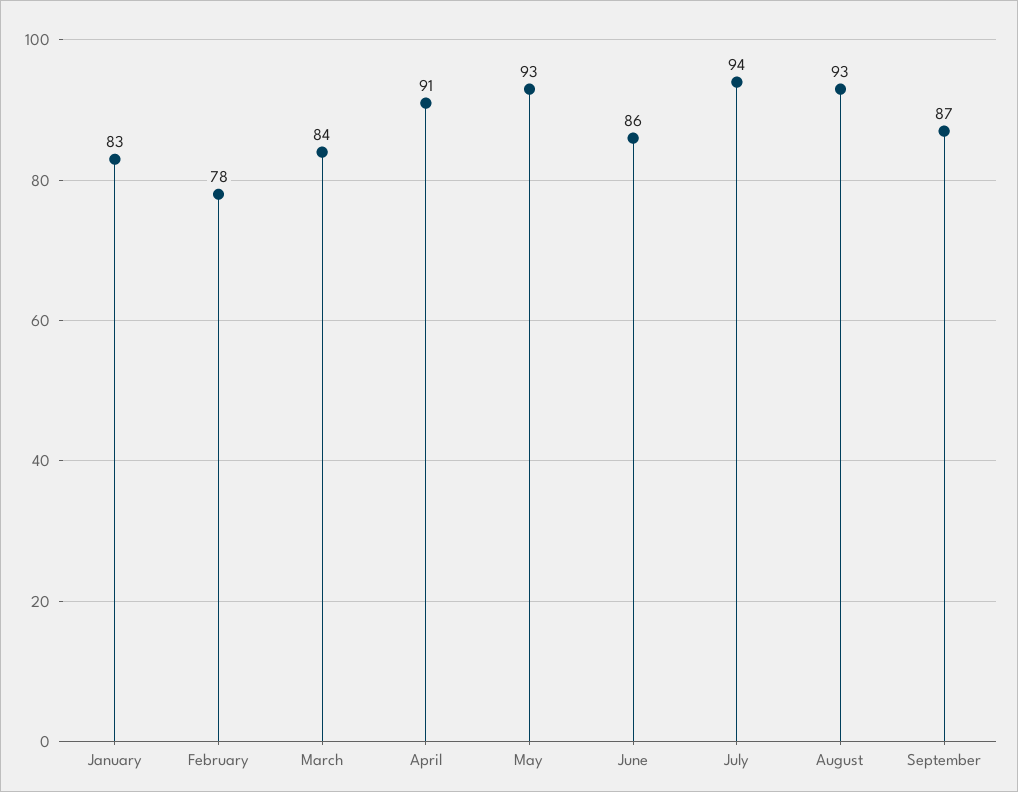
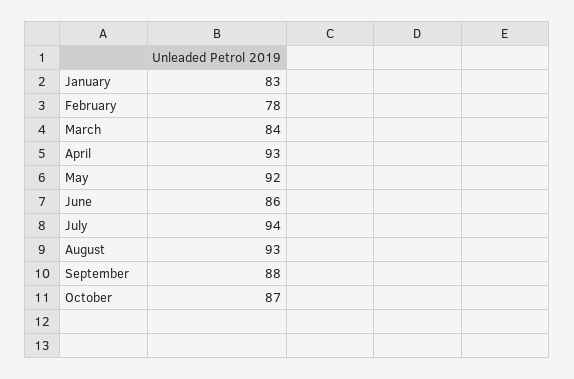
April: 91 -> 93
May: 93 -> 92
September: 87 -> 88
October: none -> 87

